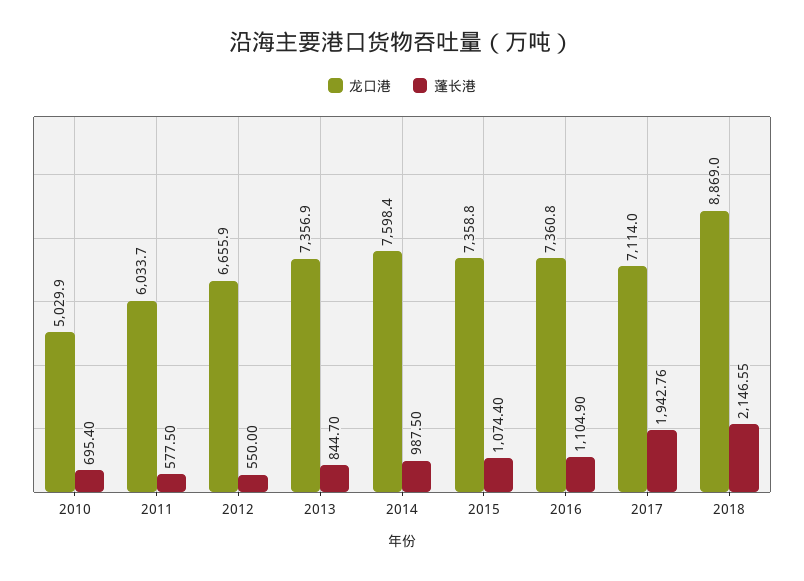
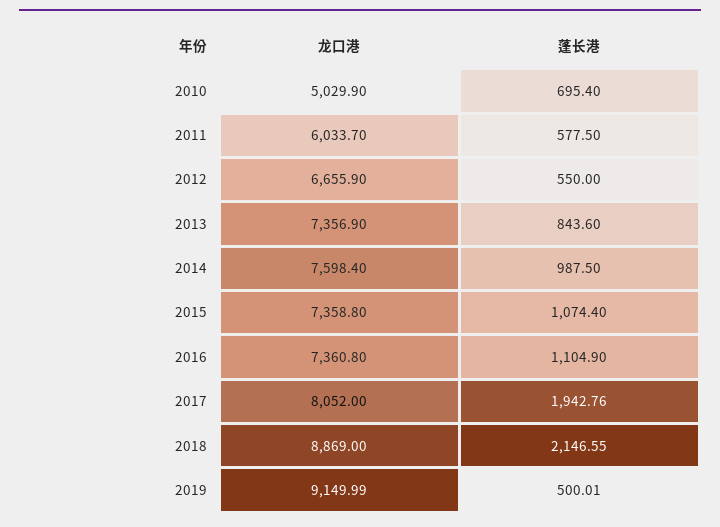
蓬长港, 2013: 844.7 -> 843.6
龙口港, 2017: 7114 -> 8052
龙口港, 2019: none -> 9149.99
蓬长港, 2019: none -> 500.01

